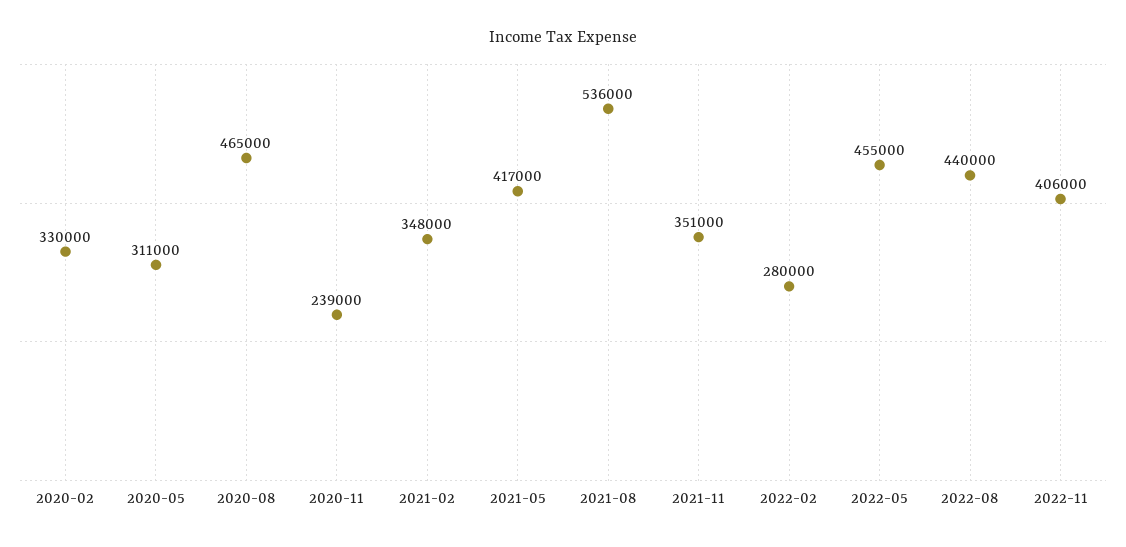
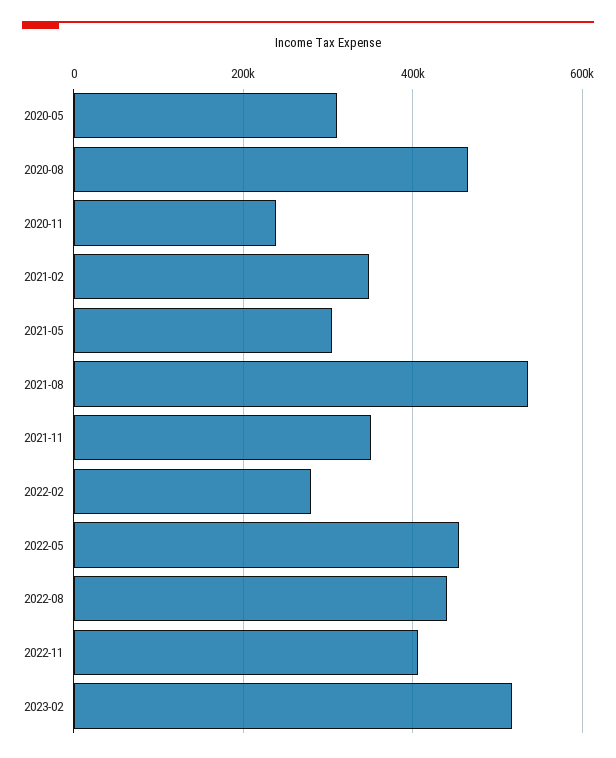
2020-02: 330000 -> none
2021-05: 417000 -> 300000
2023-02: none -> 520000

